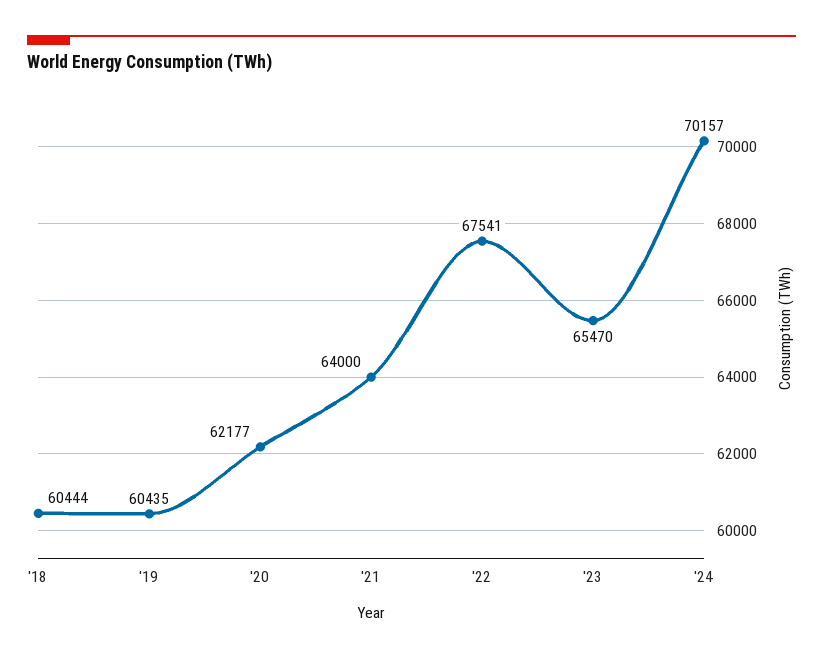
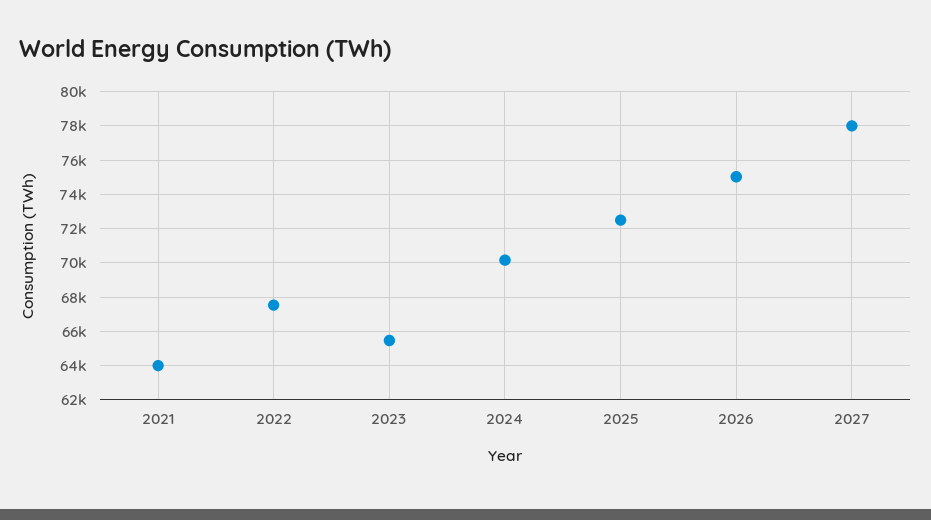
'18: 60444 -> none
'19: 60435 -> none
'20: 62177 -> none
2025: none -> 72500
2026: none -> 75000
2027: none -> 78000

